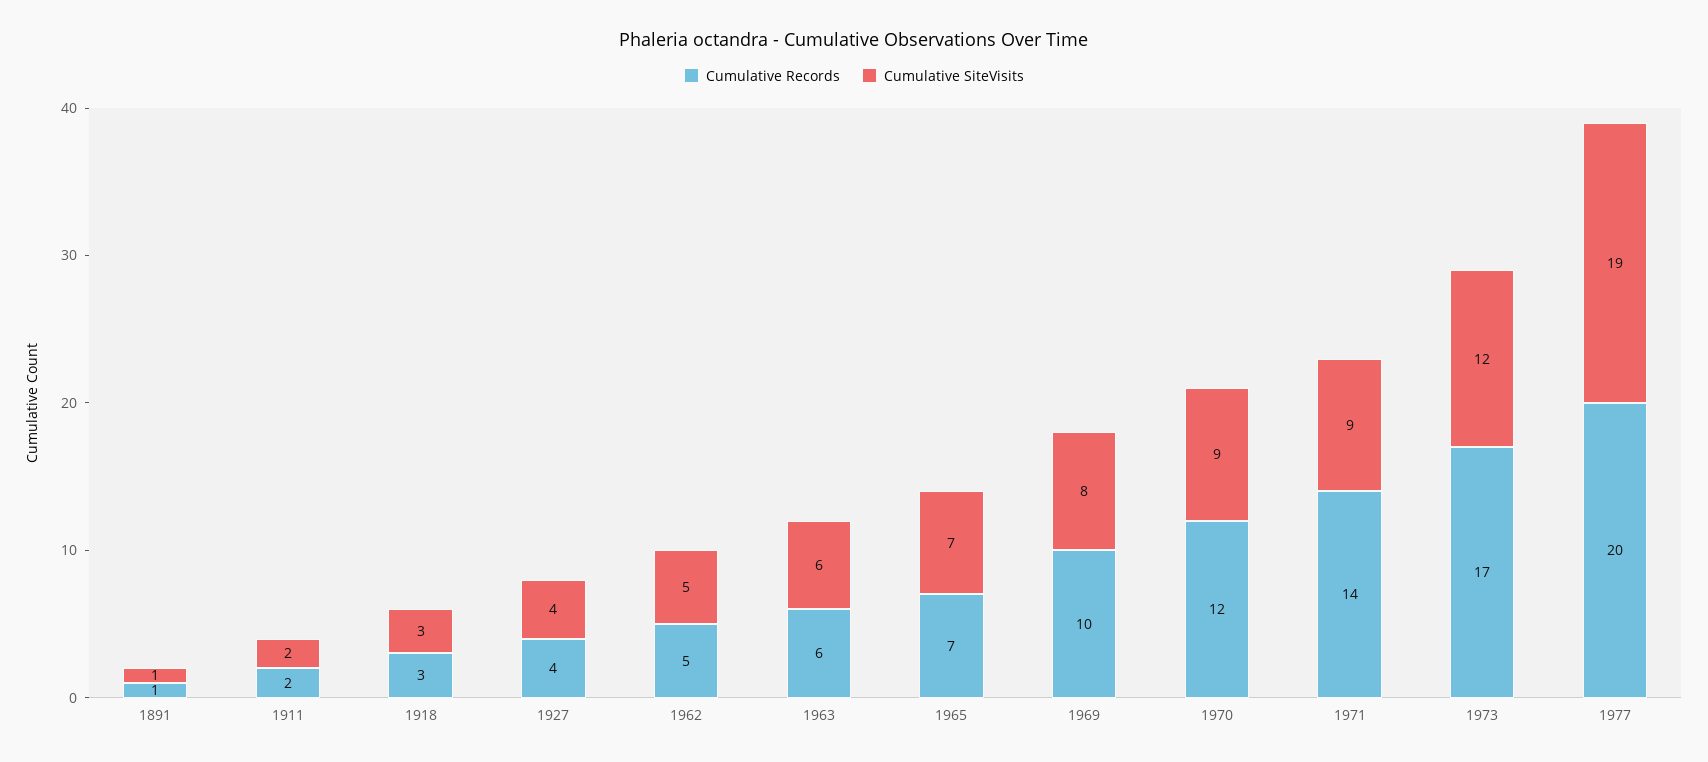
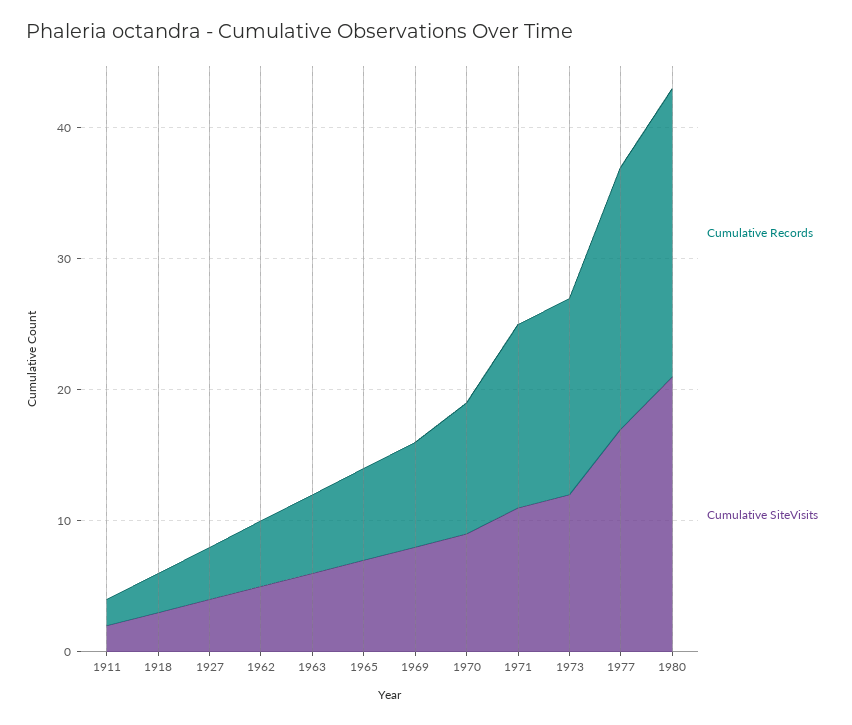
Cumulative Records, 1891: 1 -> none
Cumulative SiteVisits, 1891: 1 -> none
Cumulative Records, 1969: 10 -> 8
Cumulative Records, 1970: 12 -> 10
Cumulative SiteVisits, 1971: 9 -> 11
Cumulative Records, 1973: 17 -> 15
Cumulative SiteVisits, 1977: 19 -> 17
Cumulative Records, 1980: none -> 22
Cumulative SiteVisits, 1980: none -> 21

